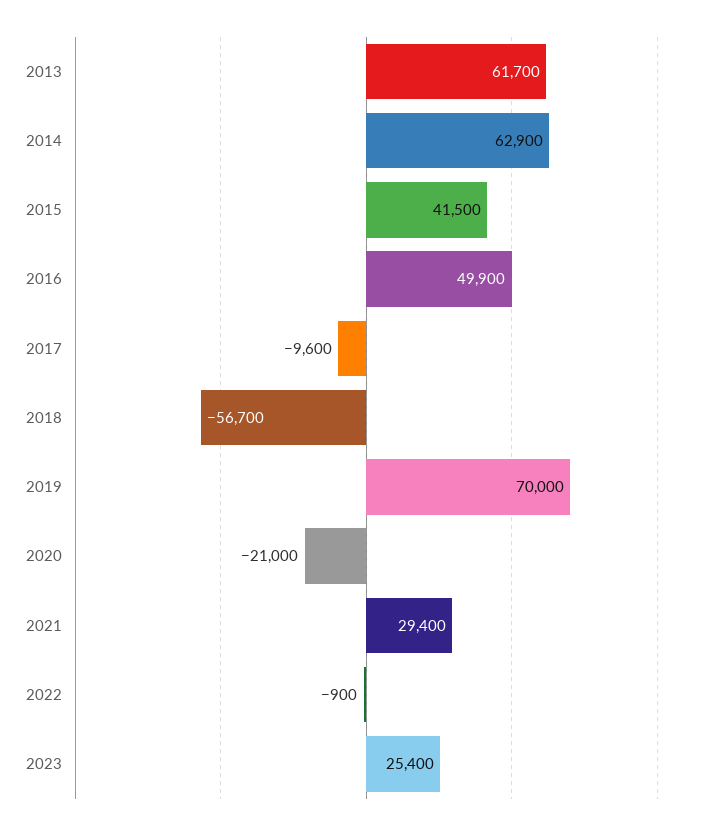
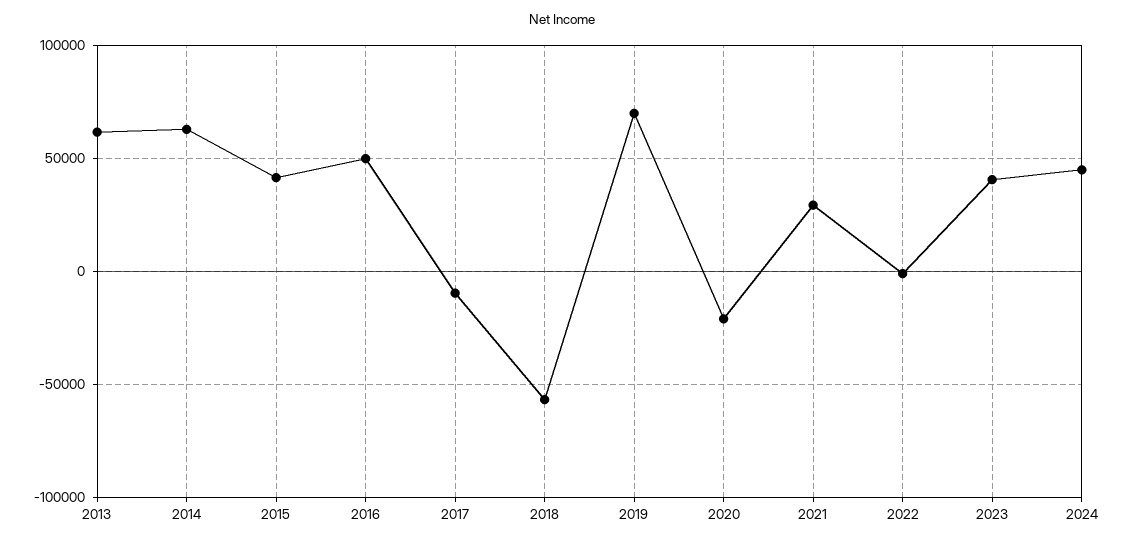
2023: 25400 -> 40000
2024: none -> 45000

